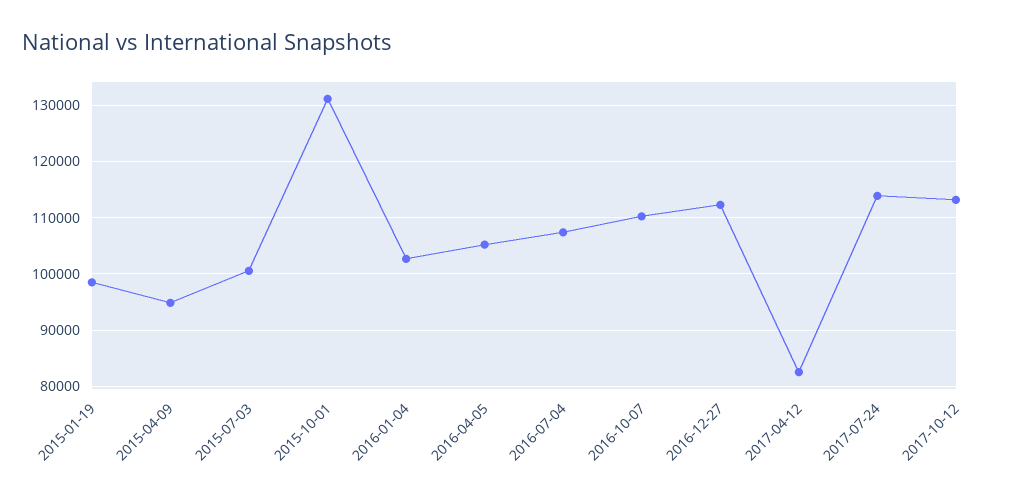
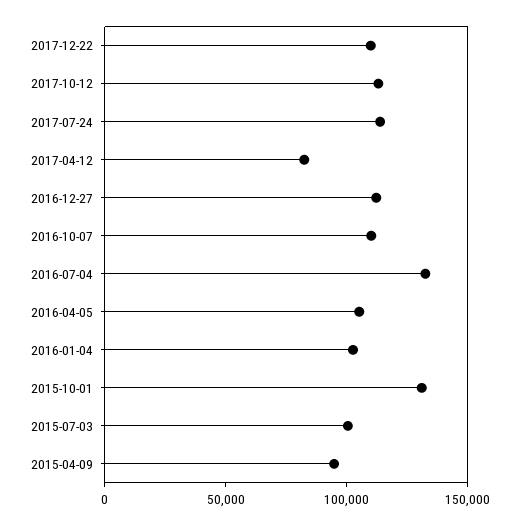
2015-01-19: 98000 -> none
2016-07-04: 108000 -> 130000
2017-12-22: none -> 110000

